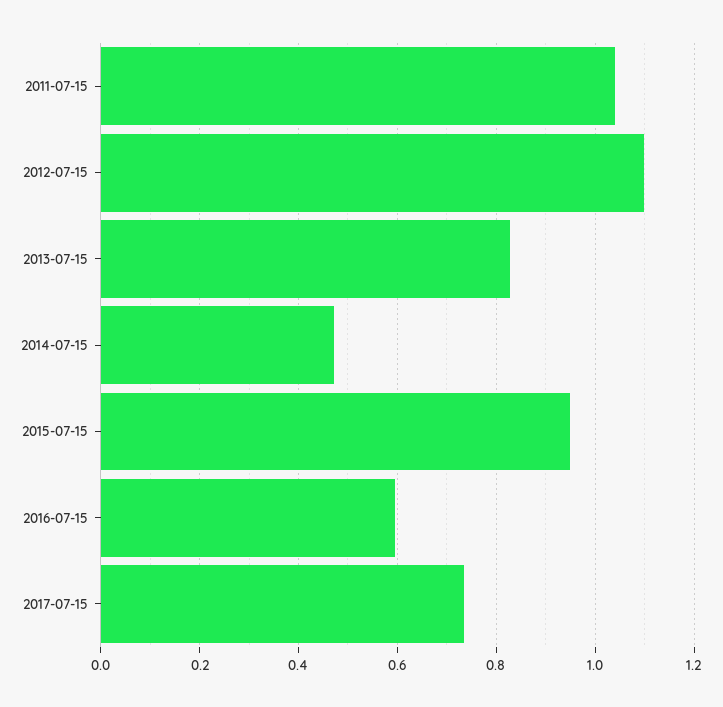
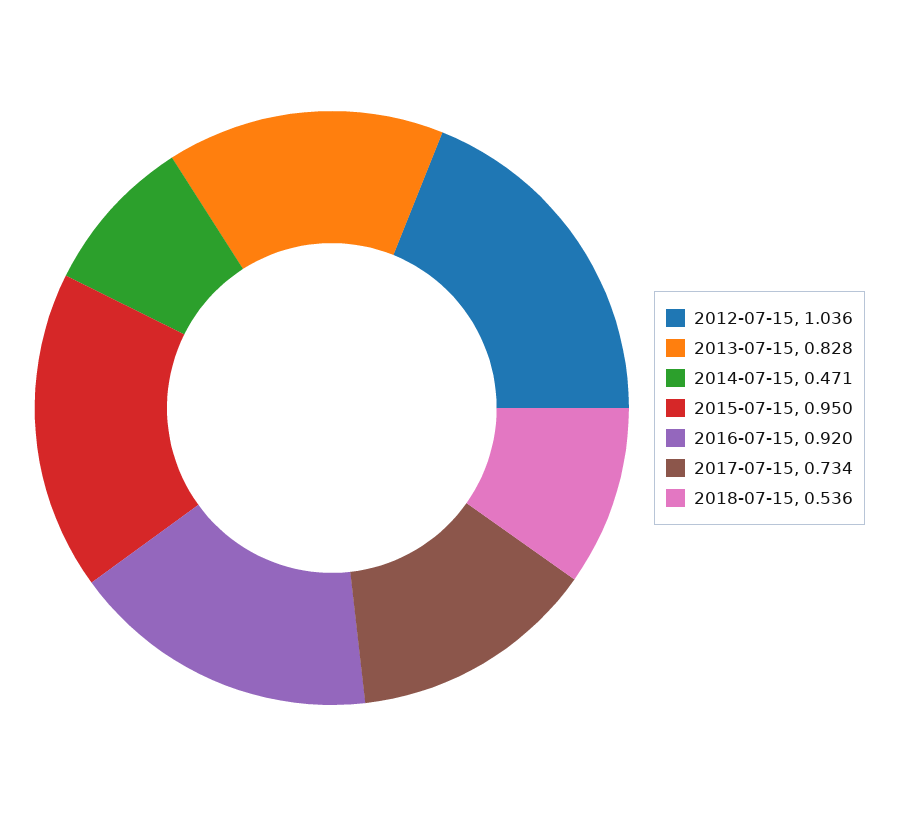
2011-07-15: 1.04 -> none
2012-07-15: 1.1 -> 1.036
2016-07-15: 0.6 -> 0.92
2018-07-15: none -> 0.536

